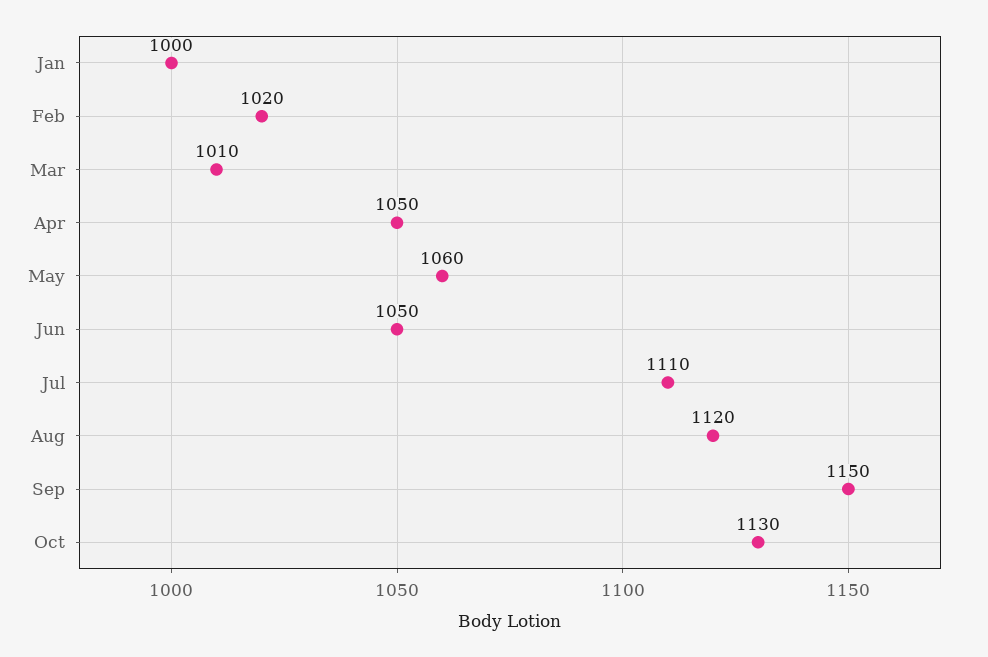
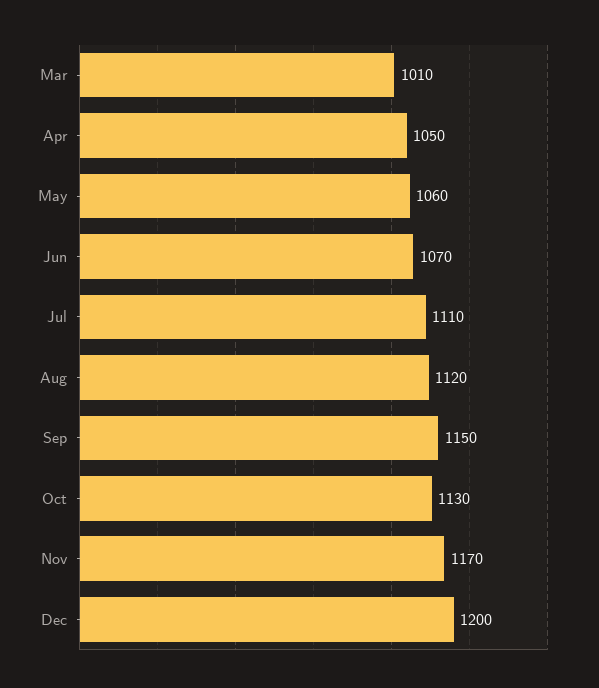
Jan: 1000 -> none
Feb: 1020 -> none
Jun: 1050 -> 1070
Nov: none -> 1170
Dec: none -> 1200

